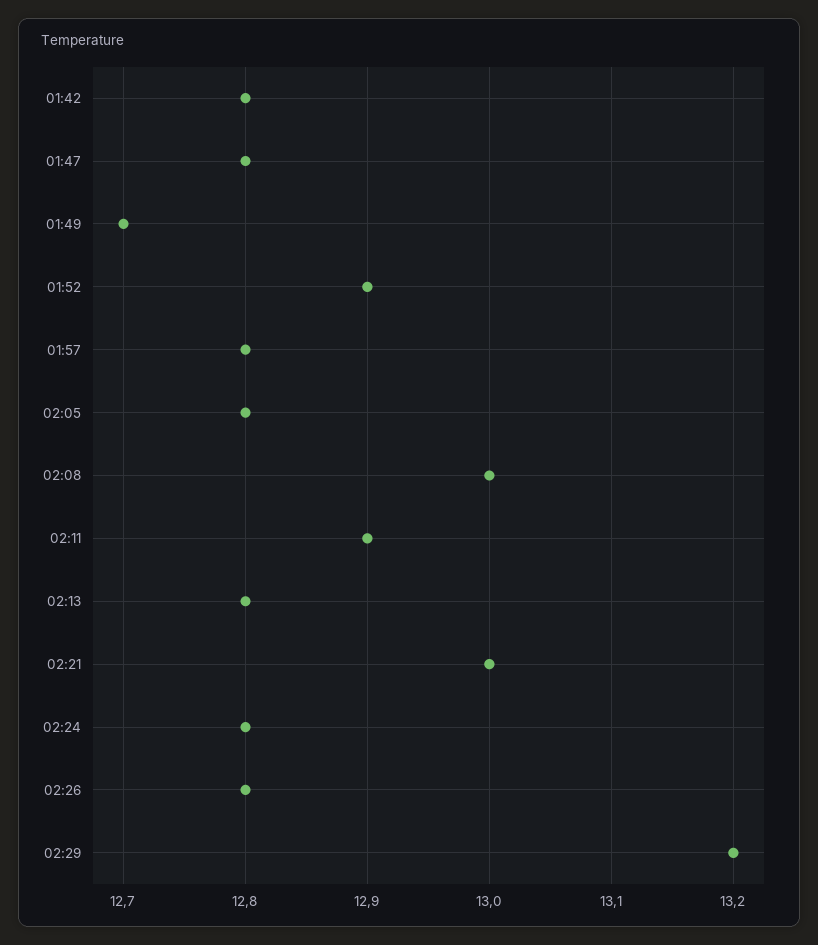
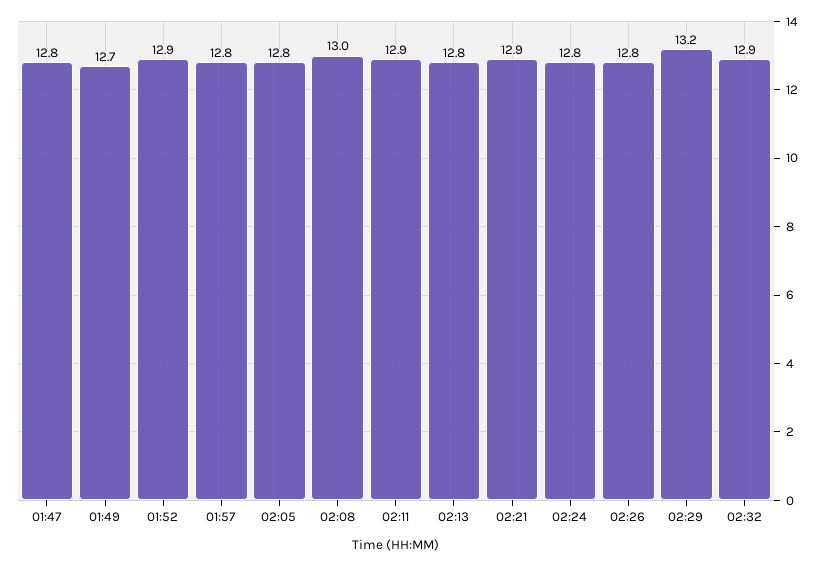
01:42: 12.8 -> none
02:21: 13 -> 12.9
02:32: none -> 12.9

